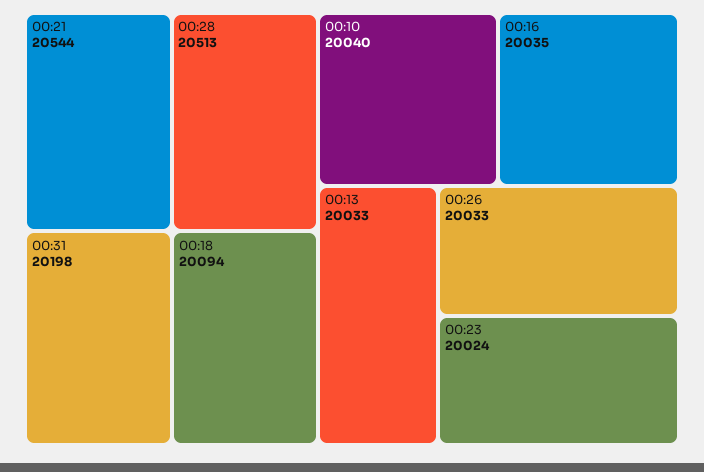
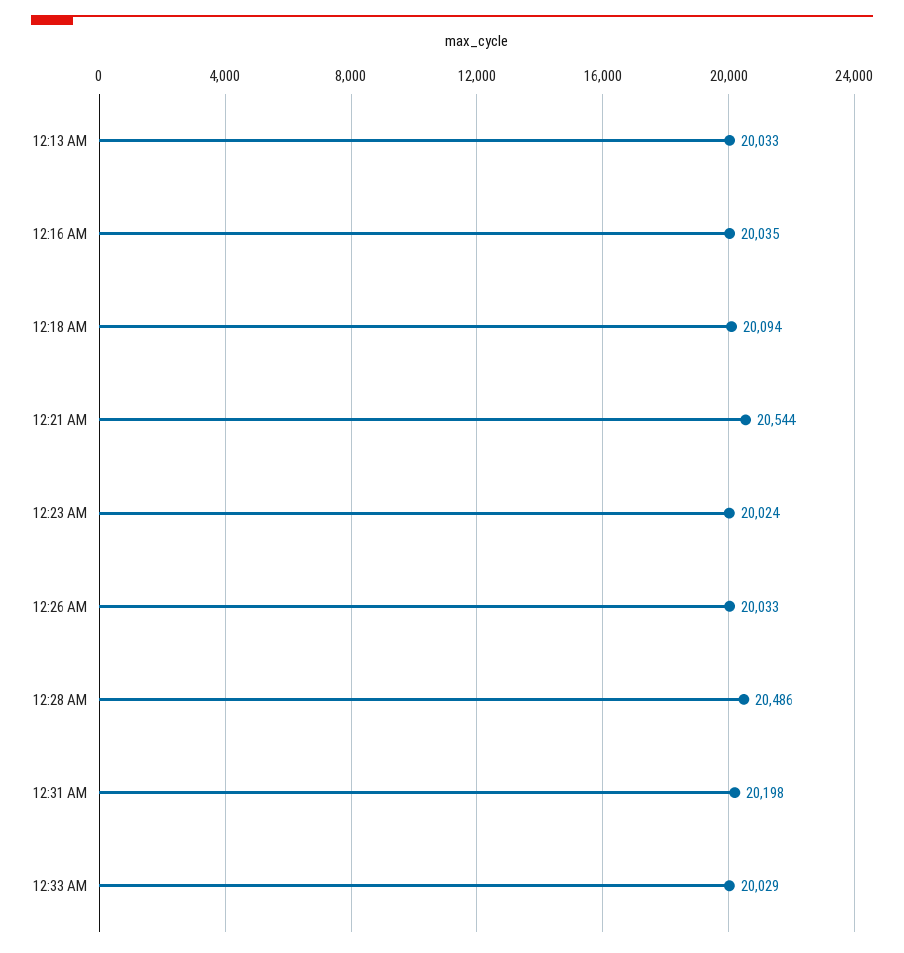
00:28: 20513 -> 20486
00:10: 20040 -> none
12:33 AM: none -> 20029

